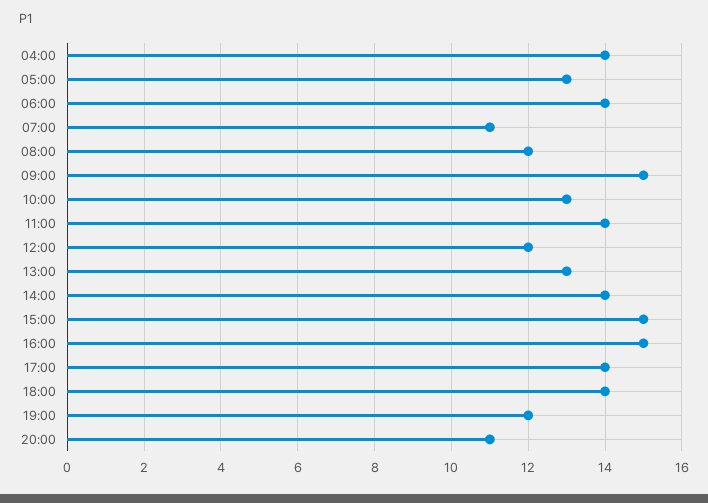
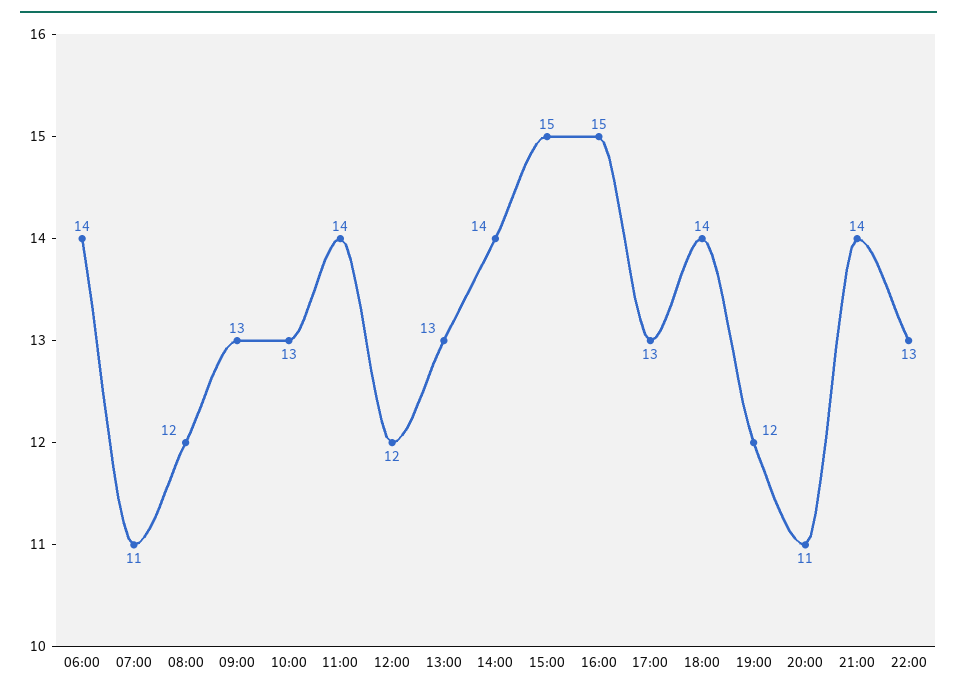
04:00: 14 -> none
05:00: 13 -> none
09:00: 15 -> 13
17:00: 14 -> 13
21:00: none -> 14
22:00: none -> 13

